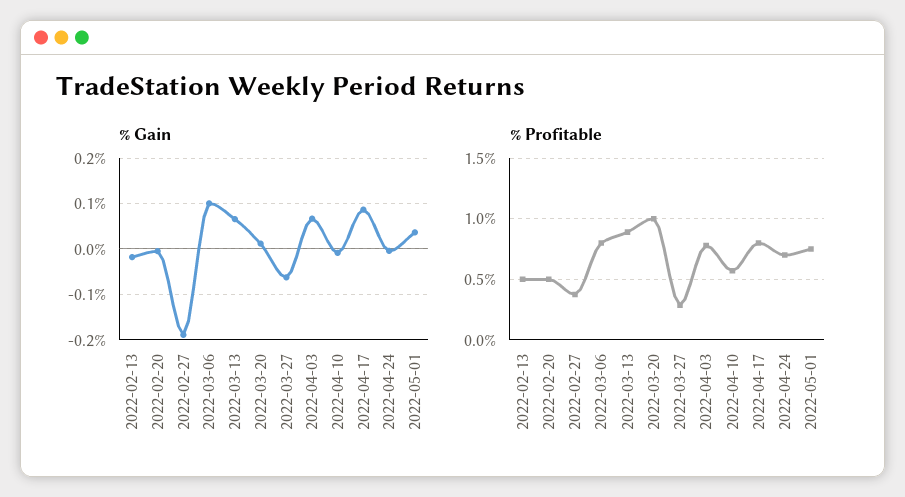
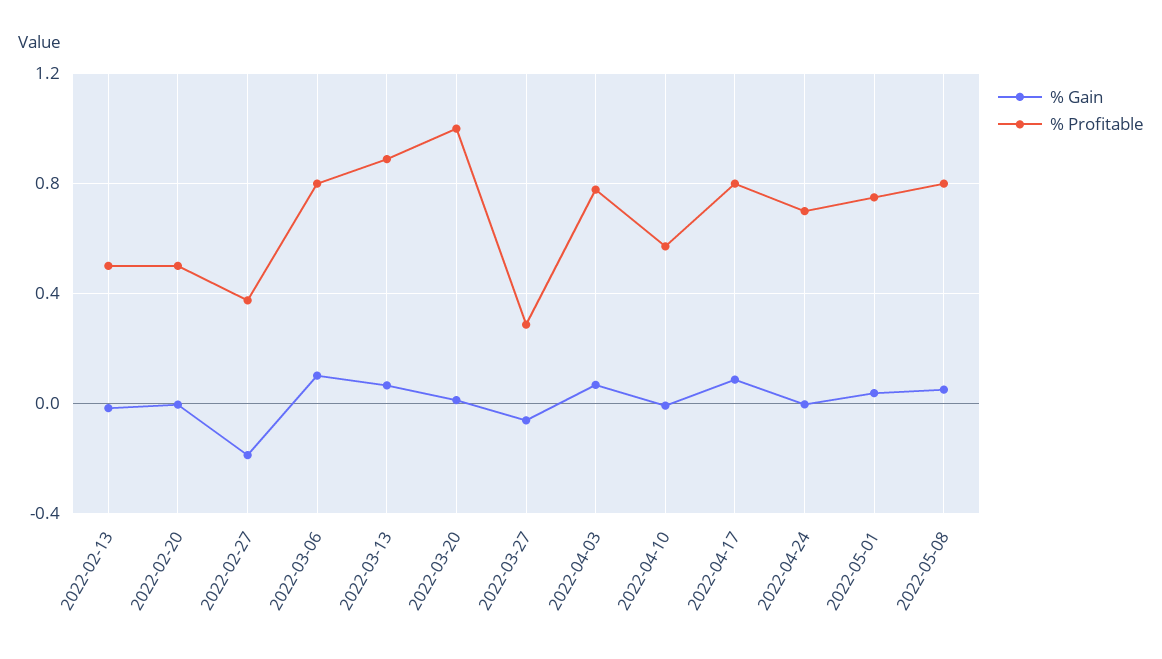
% Gain, 2022-05-08: none -> 0.05
% Profitable, 2022-05-08: none -> 0.8

